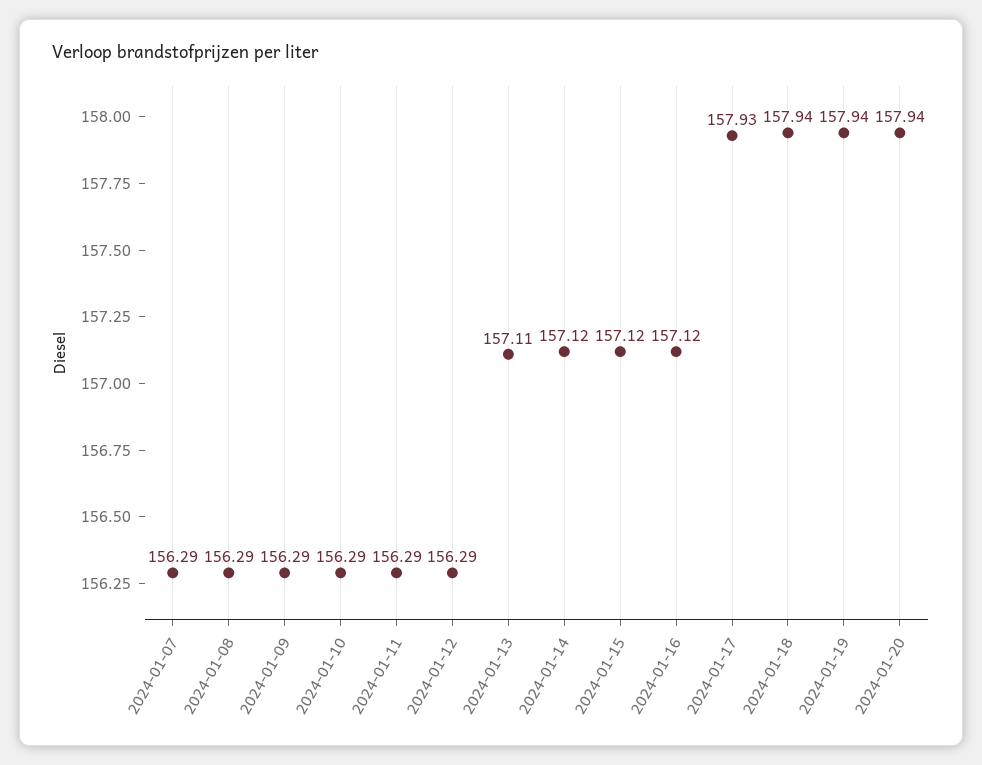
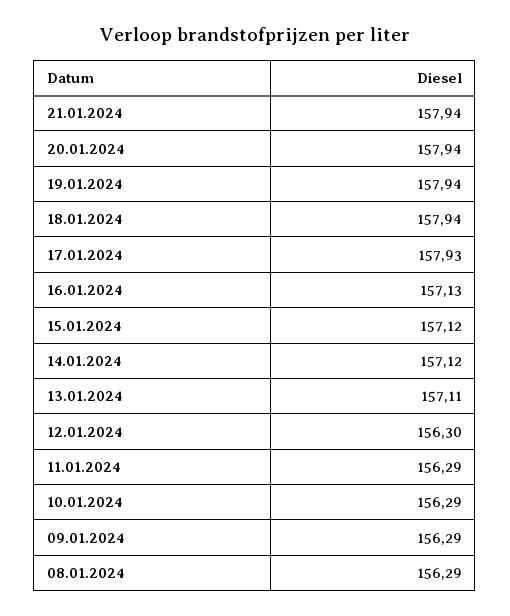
2024-01-07: 156.29 -> none
2024-01-12: 156.29 -> 156.3
2024-01-16: 157.12 -> 157.13
21.01.2024: none -> 157.94

